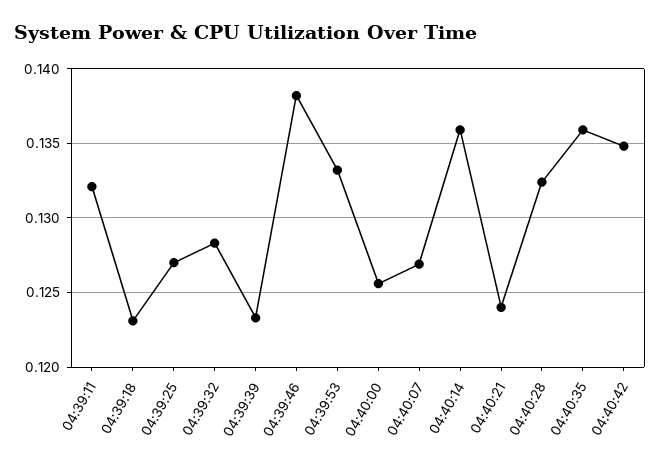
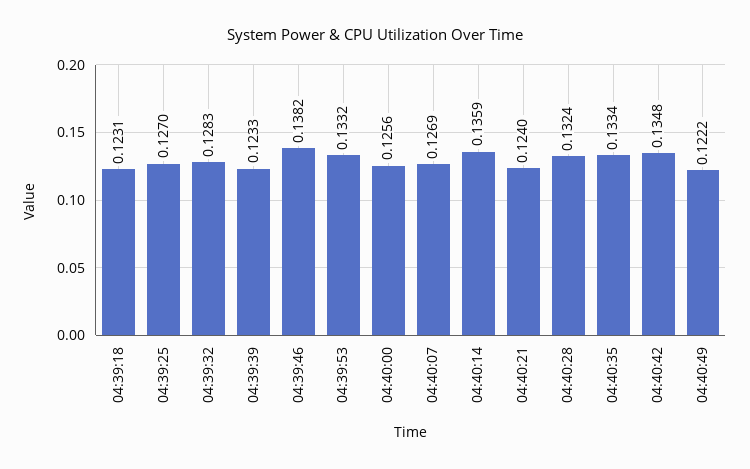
04:39:11: 0.132 -> none
04:40:35: 0.136 -> 0.1334
04:40:49: none -> 0.1222

